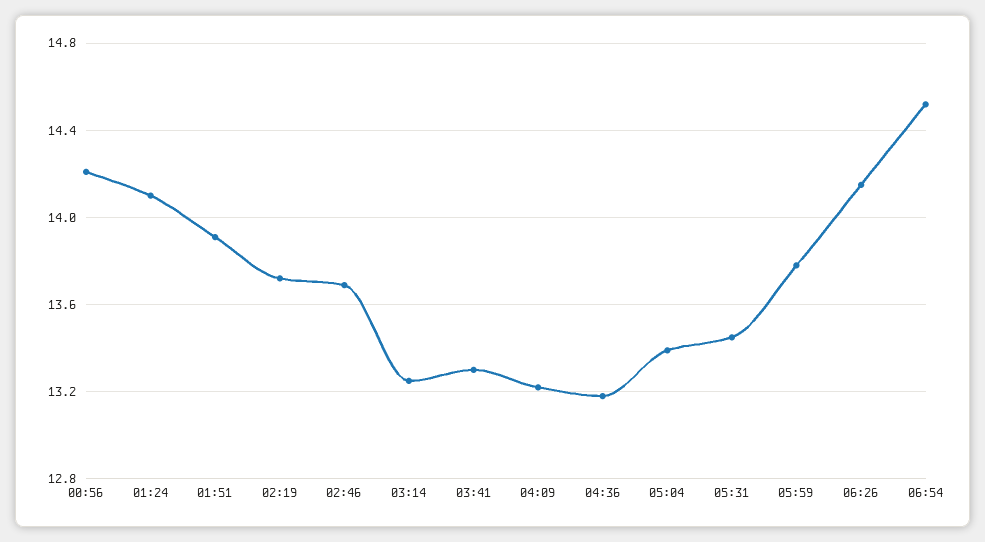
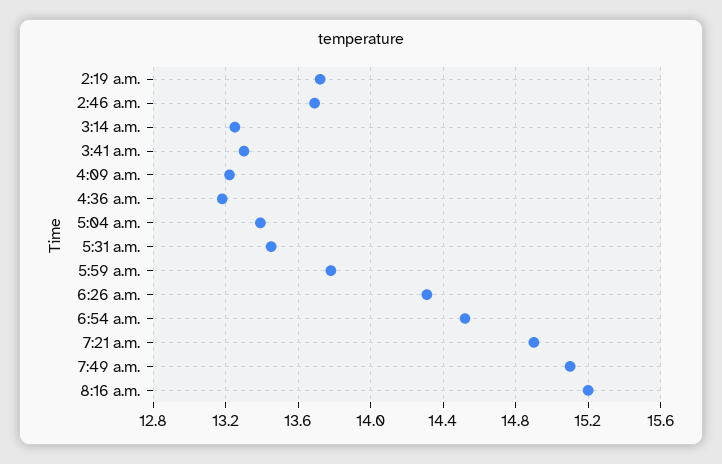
00:56: 14.2 -> none
01:24: 14.1 -> none
01:51: 13.9 -> none
06:26: 14.15 -> 14.3
7:21 a.m.: none -> 14.9
7:49 a.m.: none -> 15.1
8:16 a.m.: none -> 15.2

